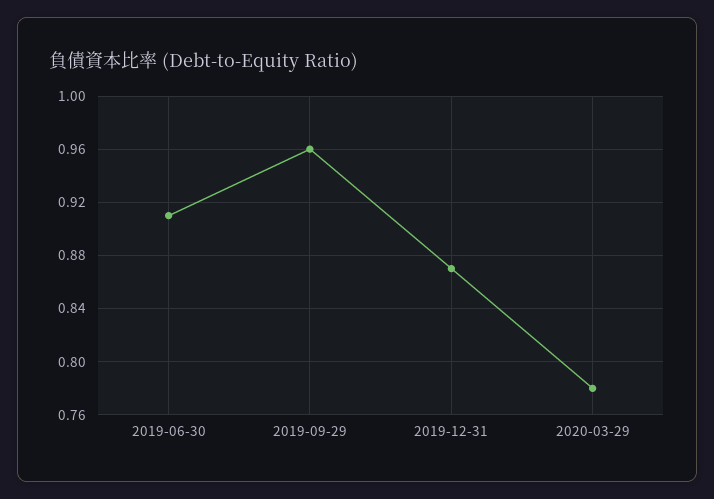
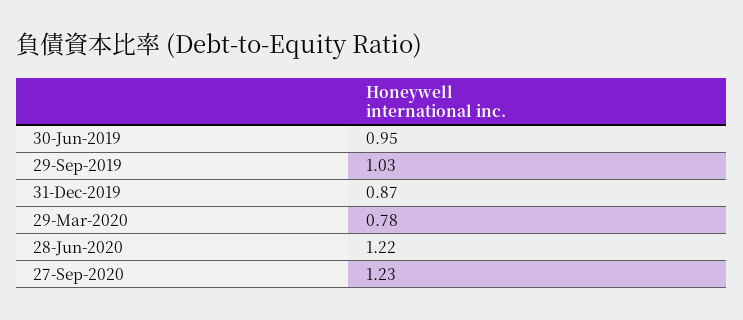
2019-06-30: 0.91 -> 0.95
2019-09-29: 0.96 -> 1.03
28-Jun-2020: none -> 1.22
27-Sep-2020: none -> 1.23

